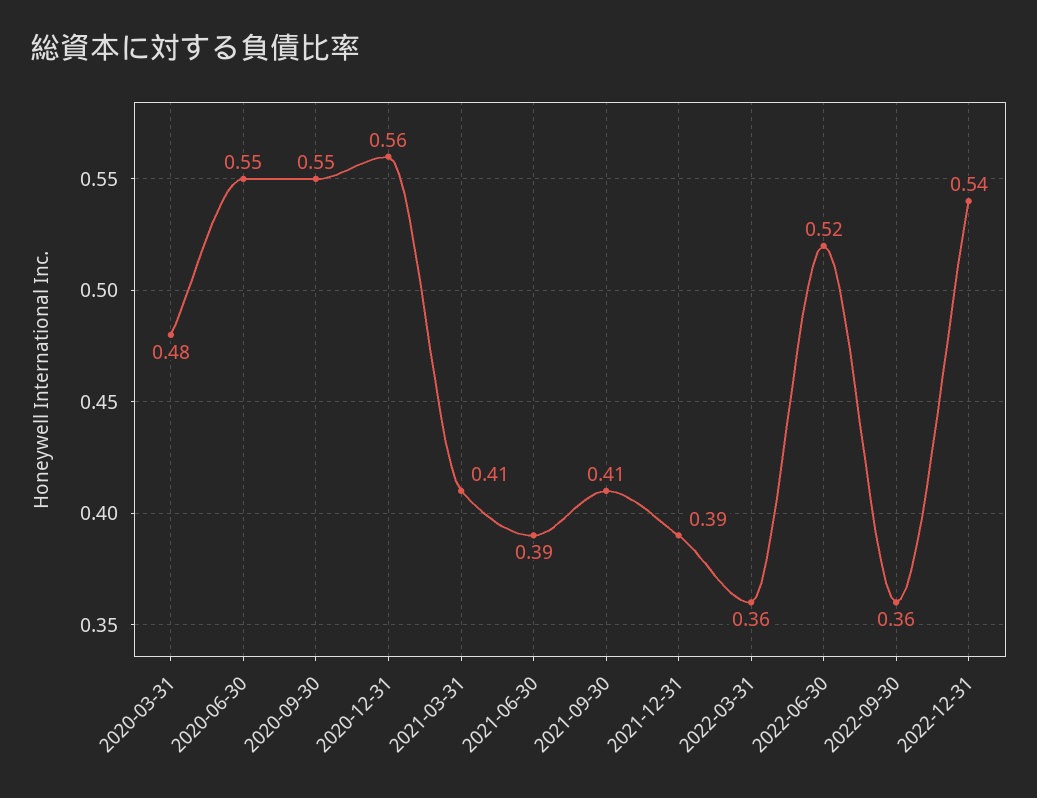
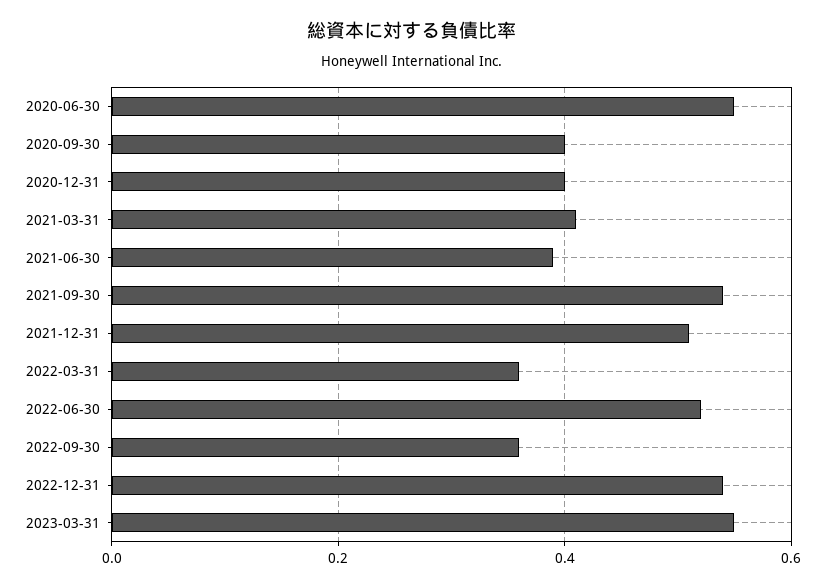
2020-03-31: 0.48 -> none
2020-09-30: 0.55 -> 0.4
2020-12-31: 0.56 -> 0.4
2021-09-30: 0.41 -> 0.55
2021-12-31: 0.39 -> 0.5
2023-03-31: none -> 0.55

